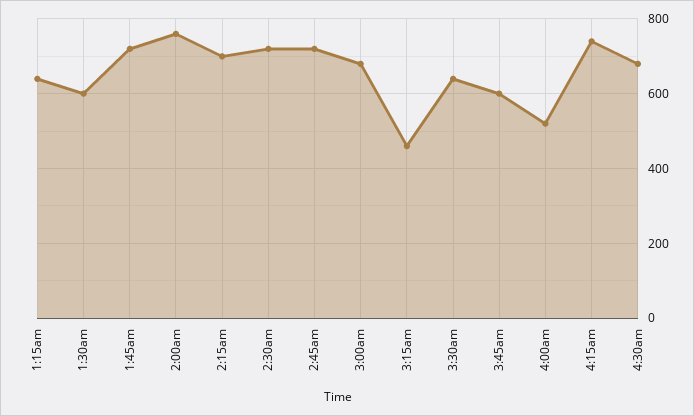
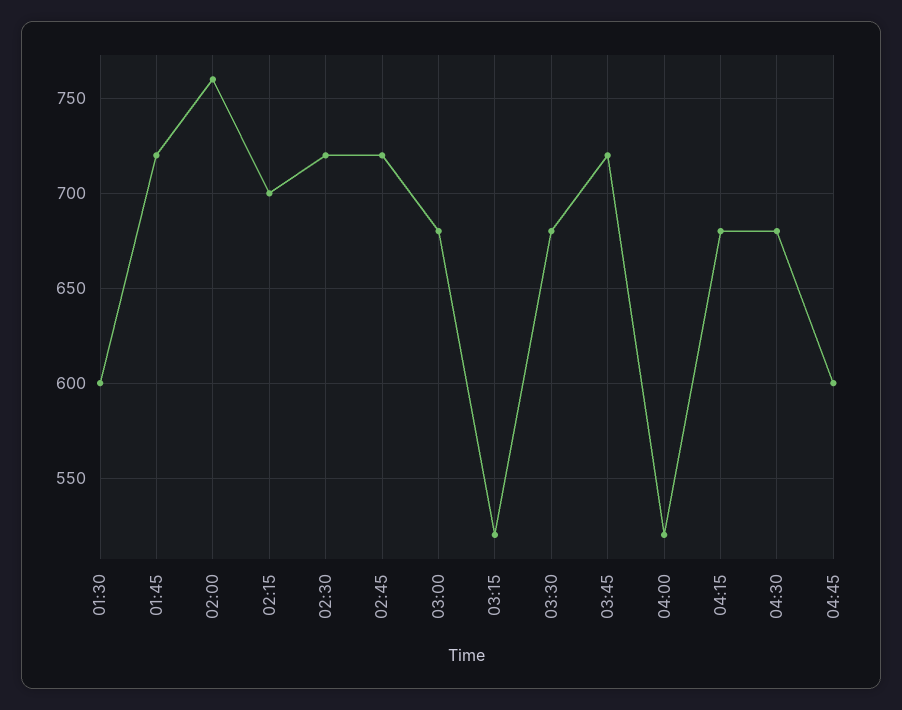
1:15am: 640 -> none
3:15am: 460 -> 520
3:30am: 640 -> 680
3:45am: 600 -> 720
4:15am: 740 -> 680
04:45: none -> 600

